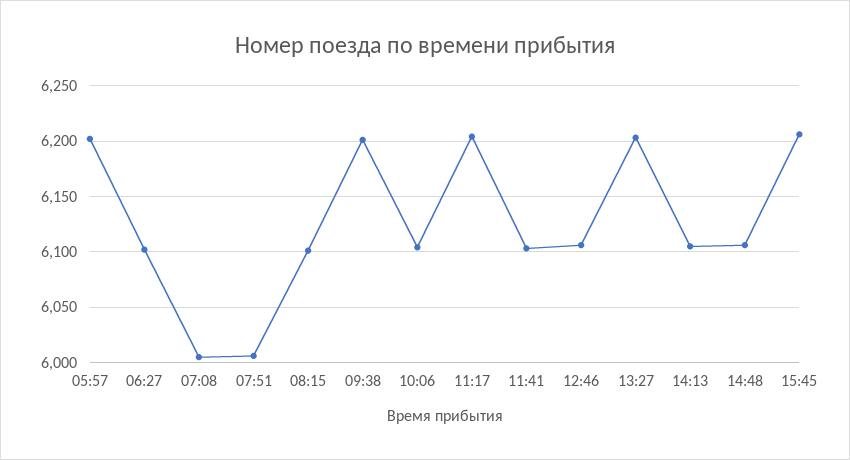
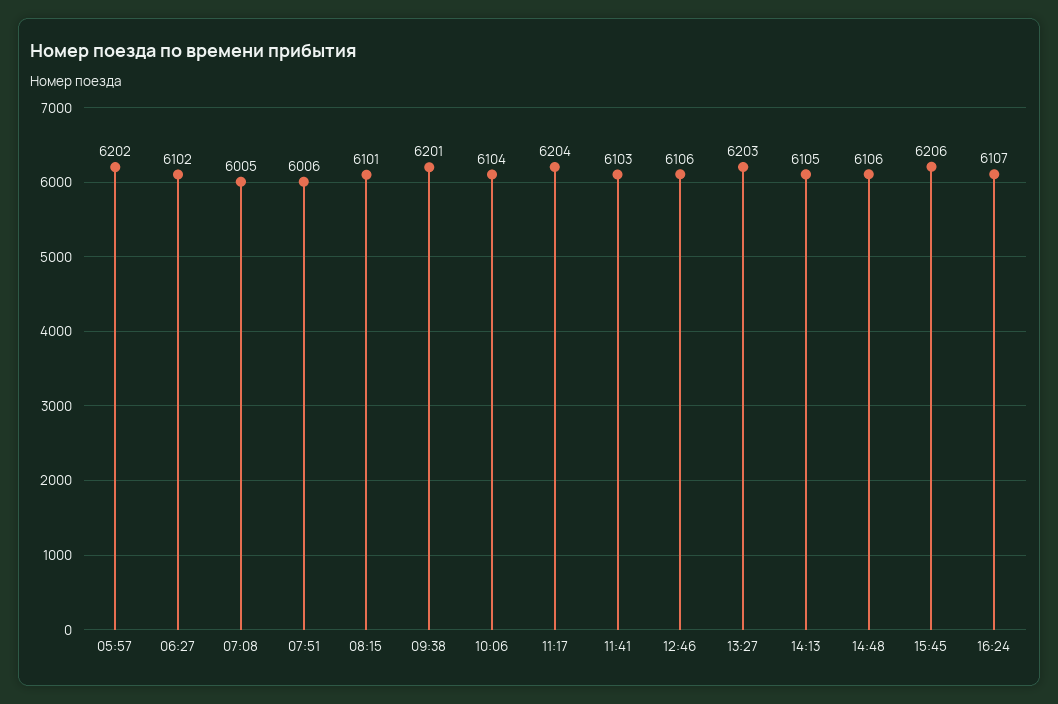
16:24: none -> 6107

